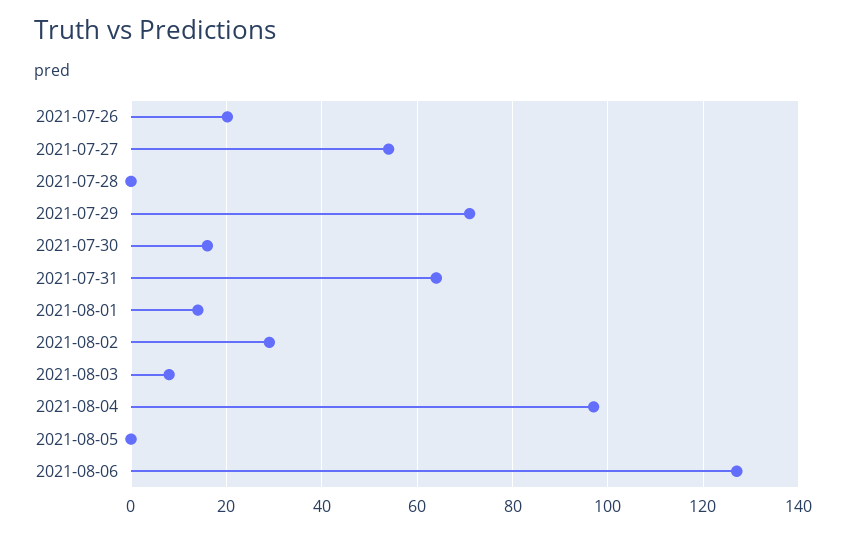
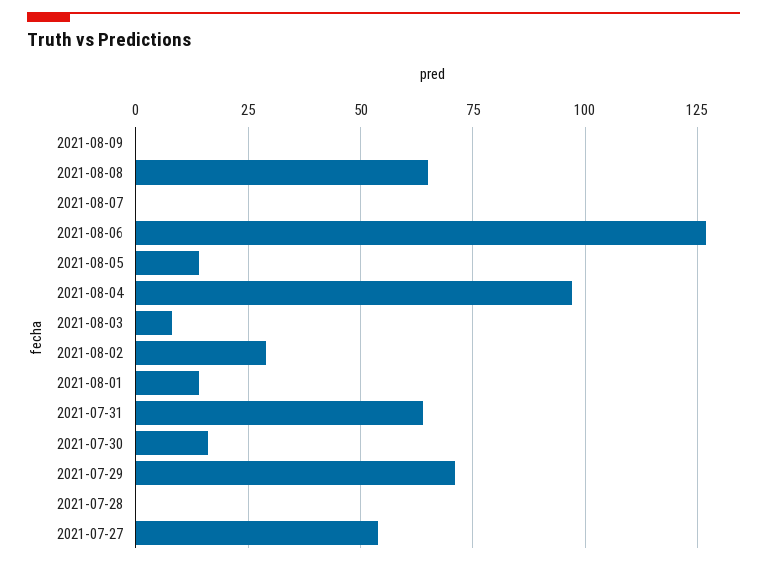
2021-07-26: 20 -> none
2021-08-05: 0 -> 15
2021-08-09: none -> 0
2021-08-08: none -> 65
2021-08-07: none -> 0

